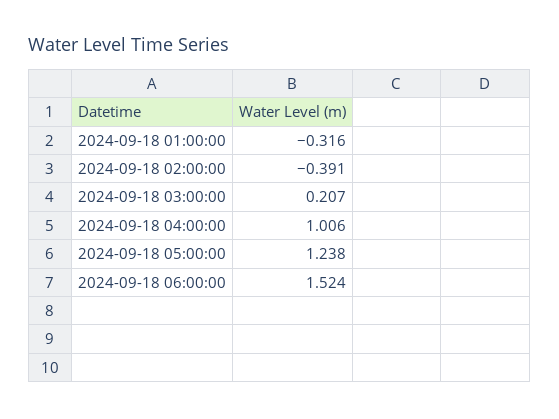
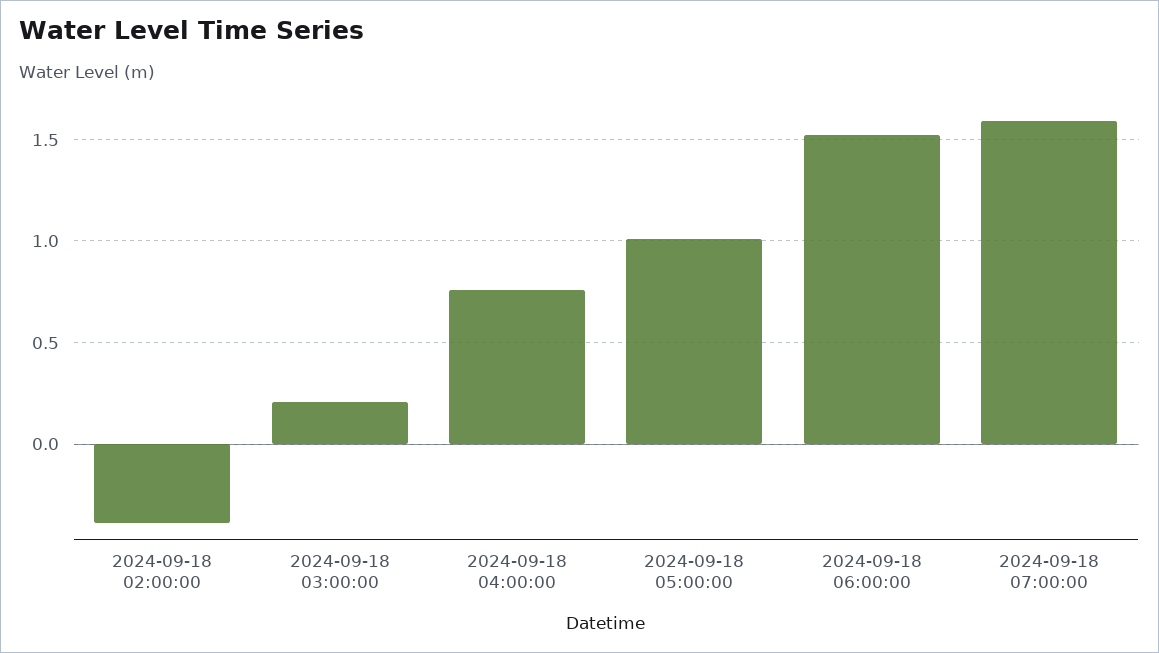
2024-09-18 01:00:00: -0.316 -> none
2024-09-18 04:00:00: 1.006 -> 0.75
2024-09-18 05:00:00: 1.238 -> 1
2024-09-18 07:00:00: none -> 1.6

